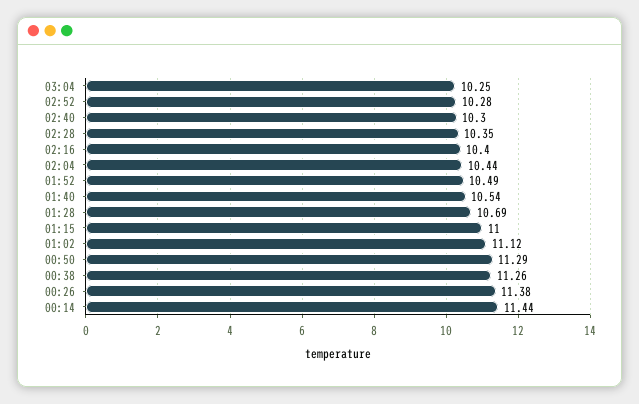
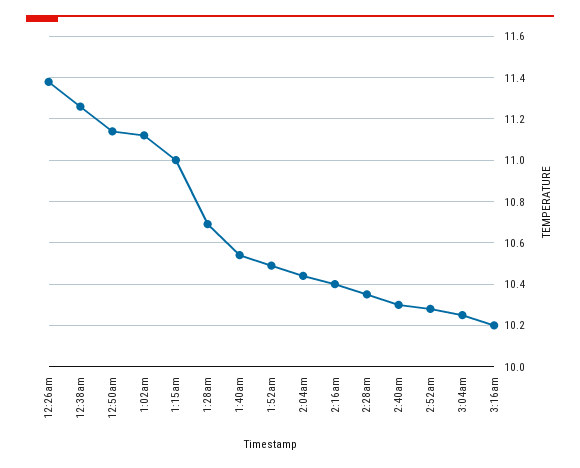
00:50: 11.29 -> 11.15
00:14: 11.44 -> none
3:16am: none -> 10.2

